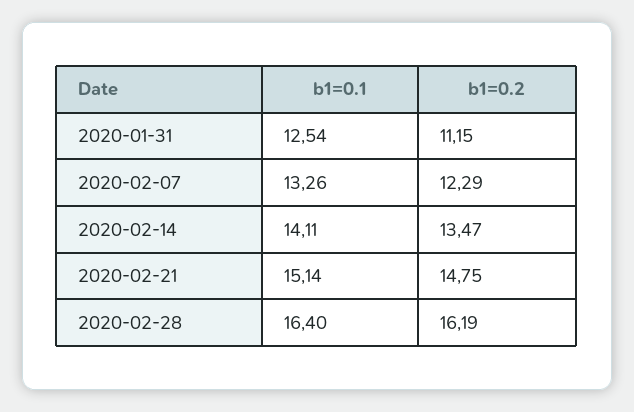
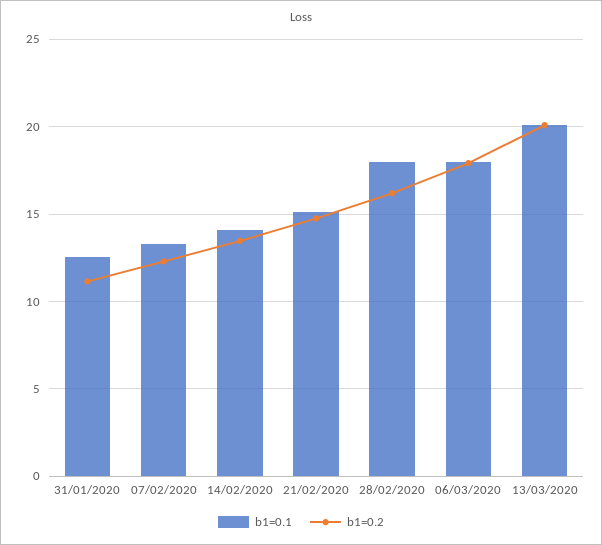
b1=0.1, 2020-02-28: 16.4 -> 18
b1=0.1, 06/03/2020: none -> 18
b1=0.2, 06/03/2020: none -> 18
b1=0.1, 13/03/2020: none -> 20
b1=0.2, 13/03/2020: none -> 20

